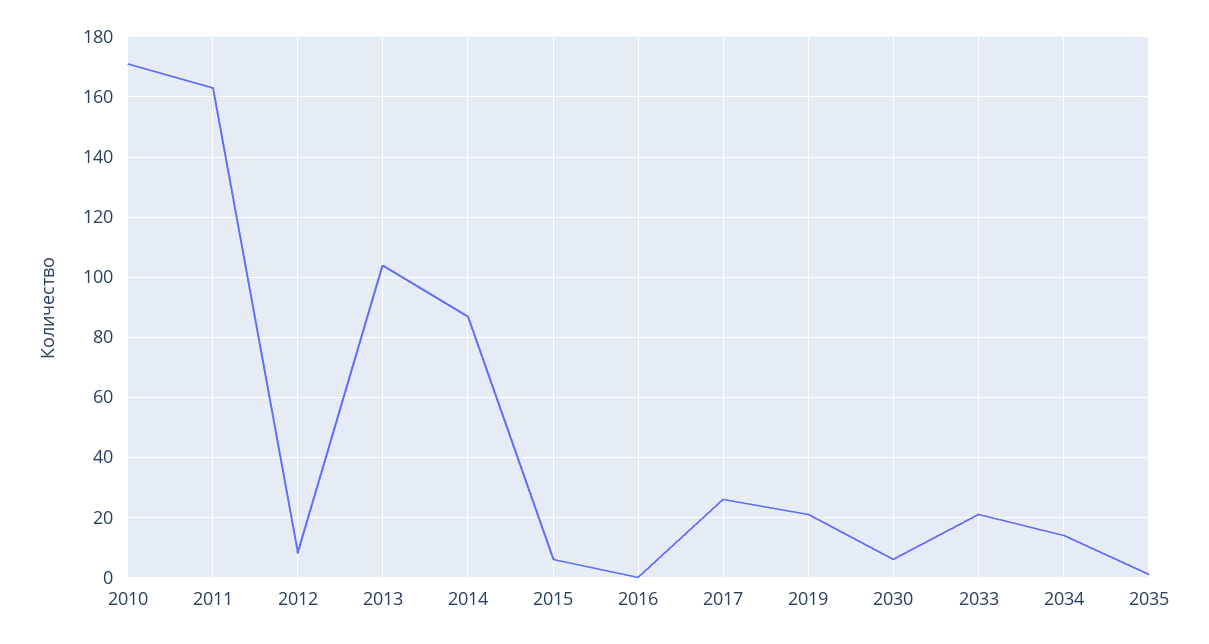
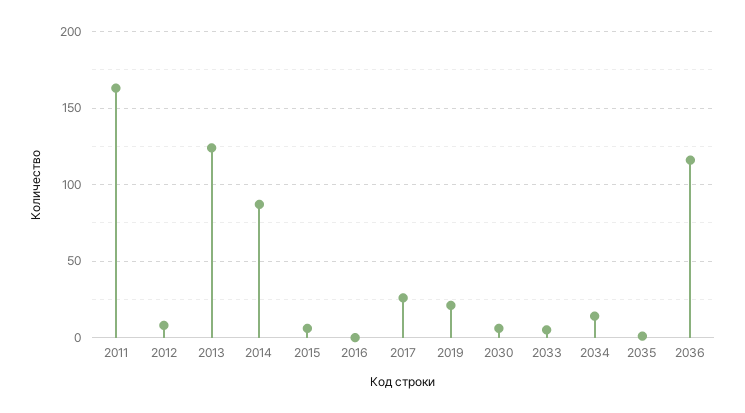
2010: 170 -> none
2013: 105 -> 125
2033: 20 -> 5
2036: none -> 115

